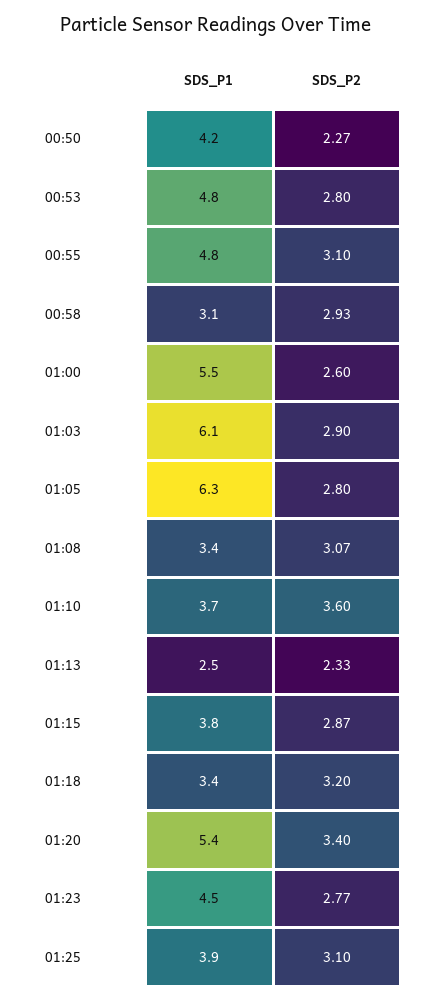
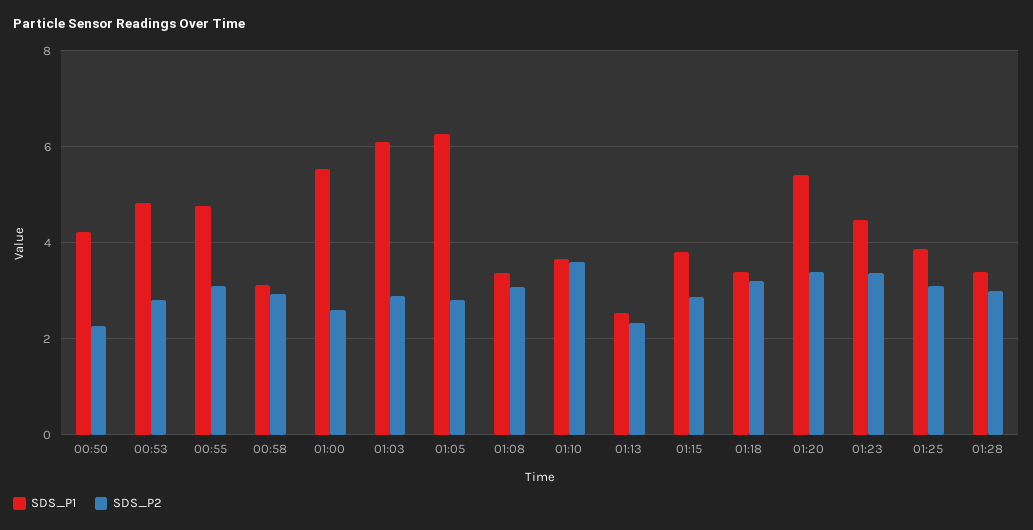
SDS_P2, 01:23: 2.77 -> 3.4
SDS_P1, 01:28: none -> 3.4
SDS_P2, 01:28: none -> 3

